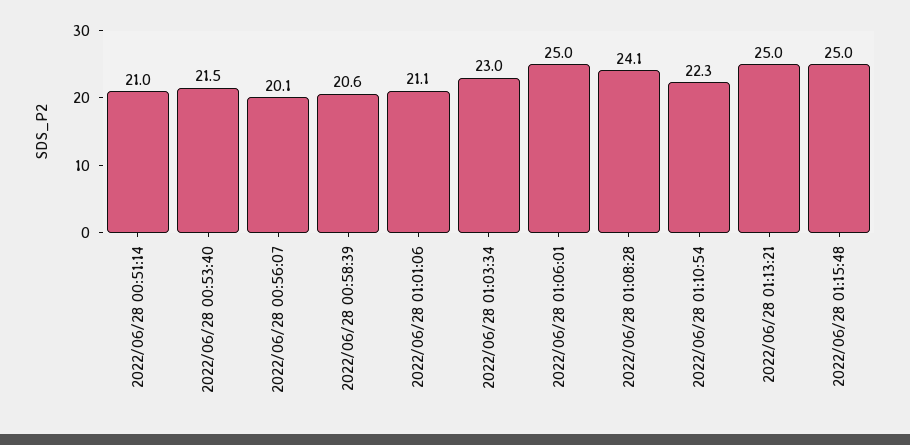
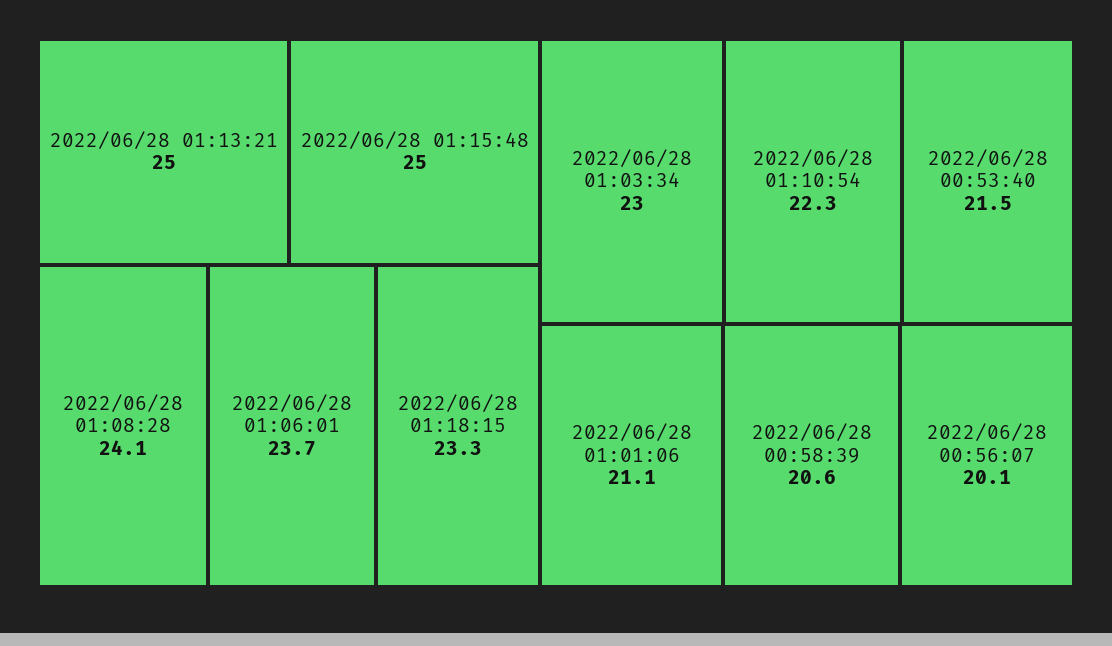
2022/06/28 00:51:14: 21 -> none
2022/06/28 01:06:01: 25 -> 23.7
2022/06/28 01:18:15: none -> 23.3

